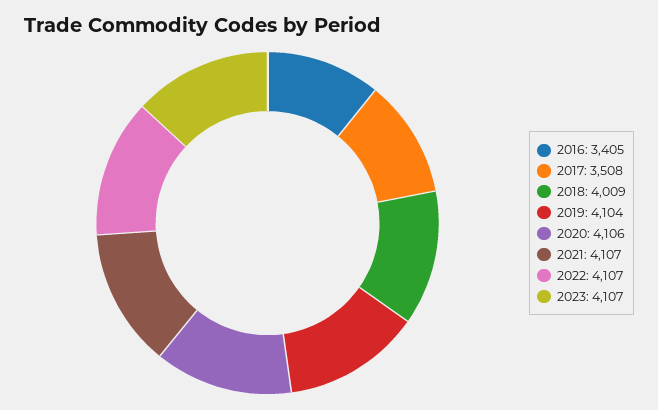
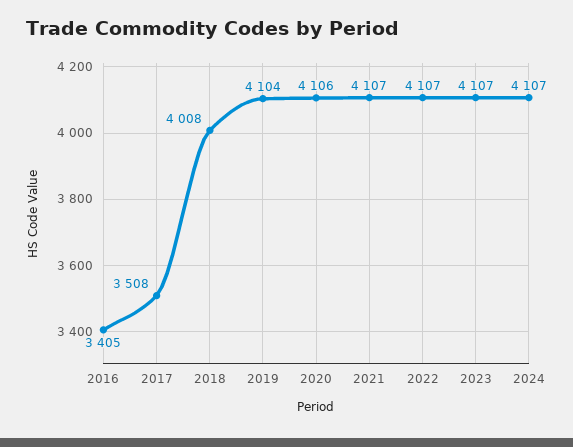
2018: 4009 -> 4008
2024: none -> 4107

